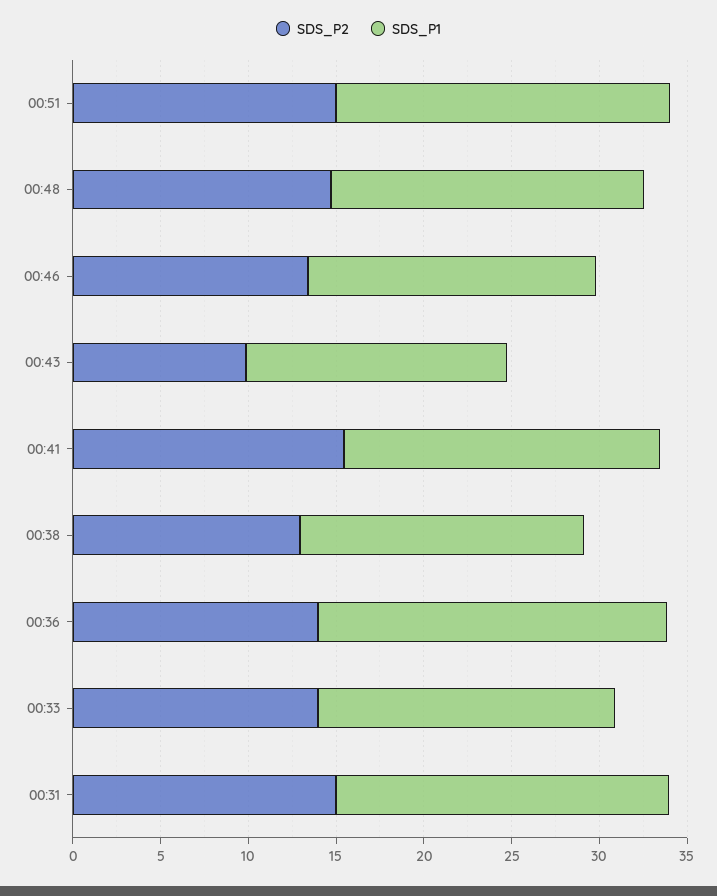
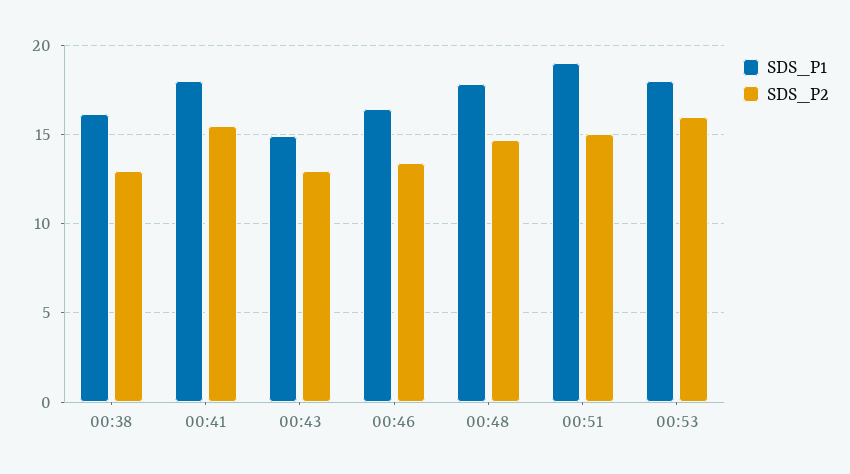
SDS_P2, 00:43: 10 -> 13
SDS_P2, 00:36: 14 -> none
SDS_P1, 00:36: 20 -> none
SDS_P2, 00:33: 14 -> none
SDS_P1, 00:33: 17 -> none
SDS_P2, 00:31: 15 -> none
SDS_P1, 00:31: 19 -> none
SDS_P1, 00:53: none -> 18
SDS_P2, 00:53: none -> 16

